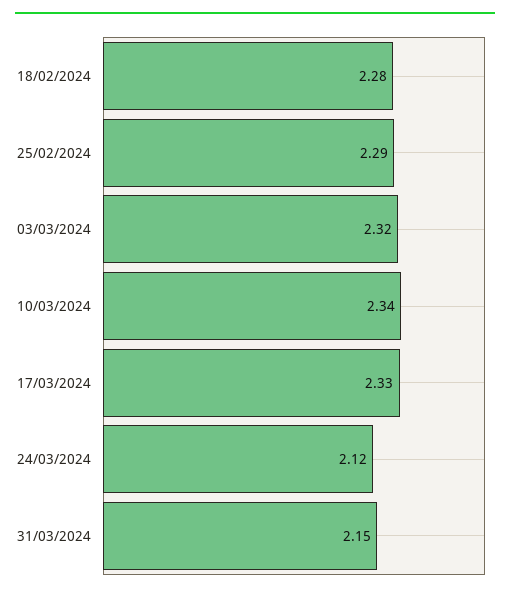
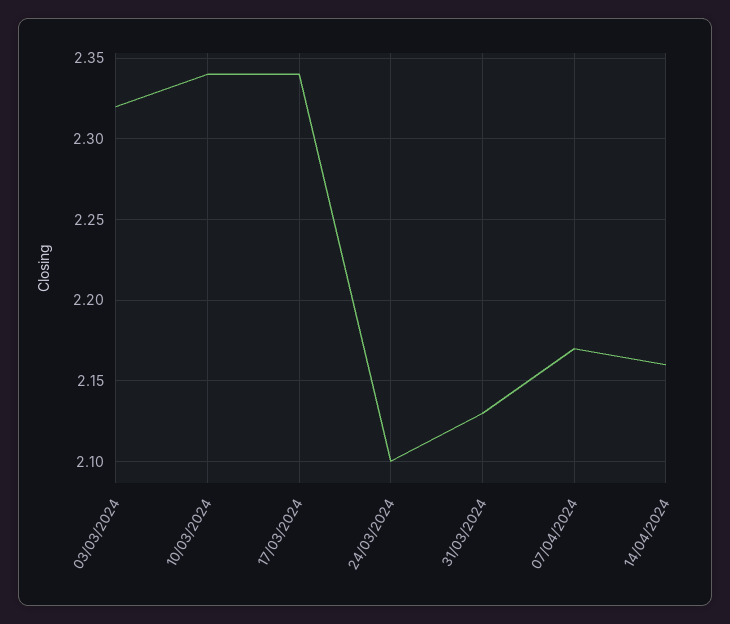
18/02/2024: 2.28 -> none
25/02/2024: 2.29 -> none
17/03/2024: 2.33 -> 2.34
24/03/2024: 2.12 -> 2.1
31/03/2024: 2.15 -> 2.13
07/04/2024: none -> 2.17
14/04/2024: none -> 2.16

